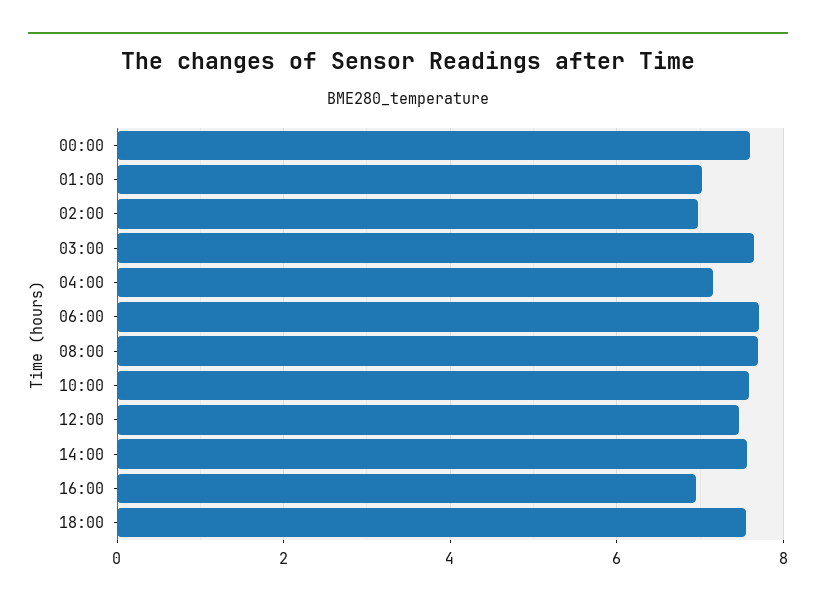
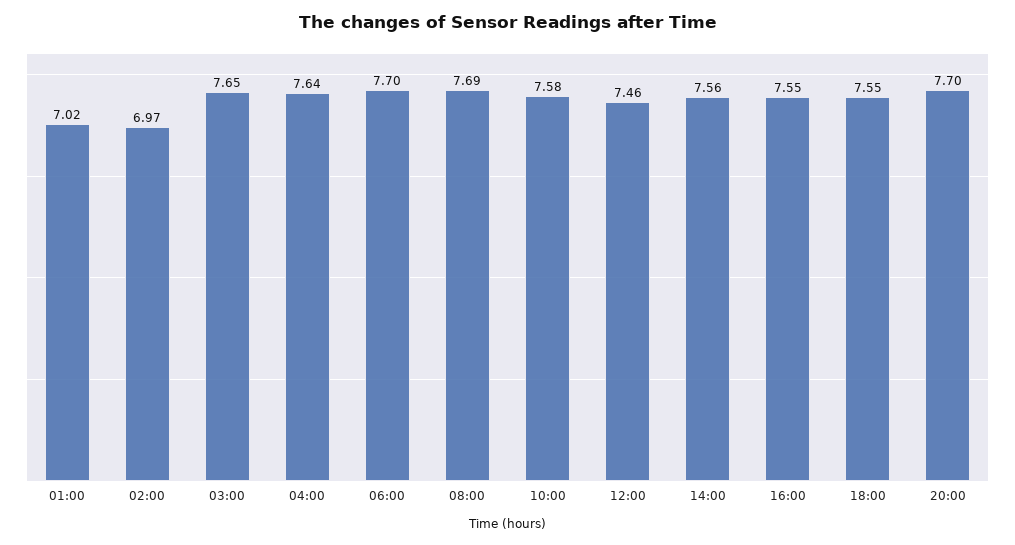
00:00: 7.6 -> none
04:00: 7.2 -> 7.64
16:00: 7 -> 7.55
20:00: none -> 7.7

